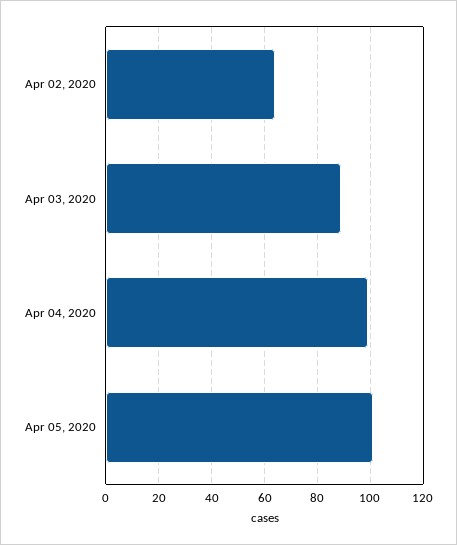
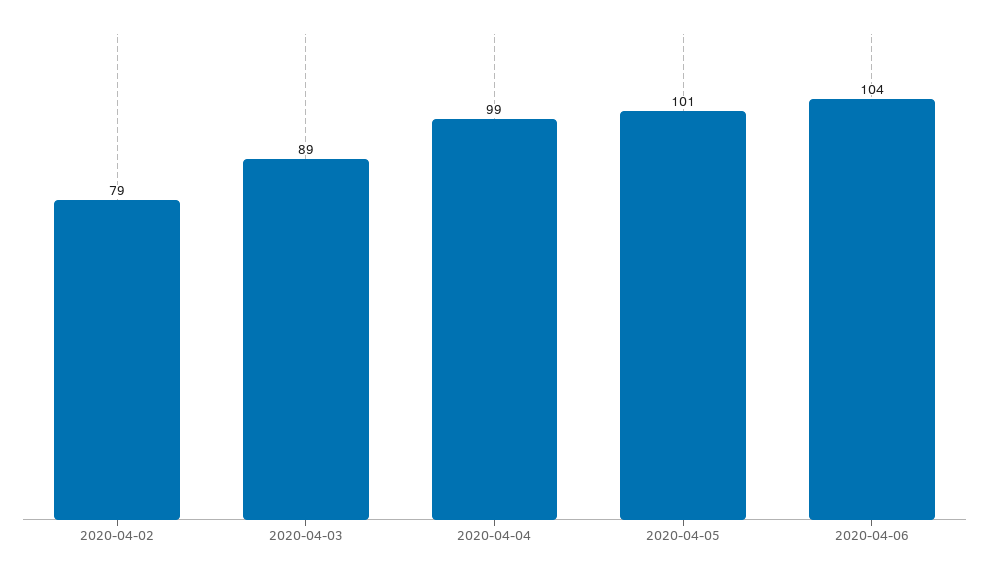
Apr 02, 2020: 65 -> 79
2020-04-06: none -> 104

